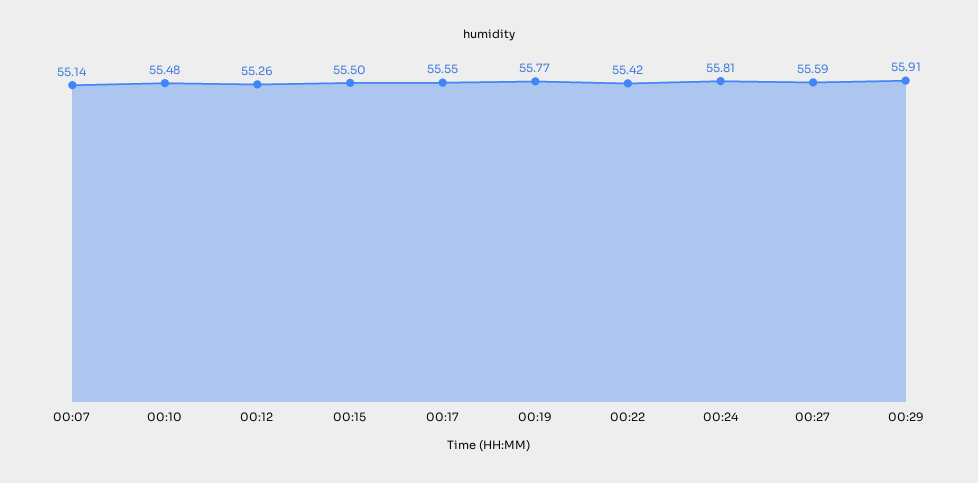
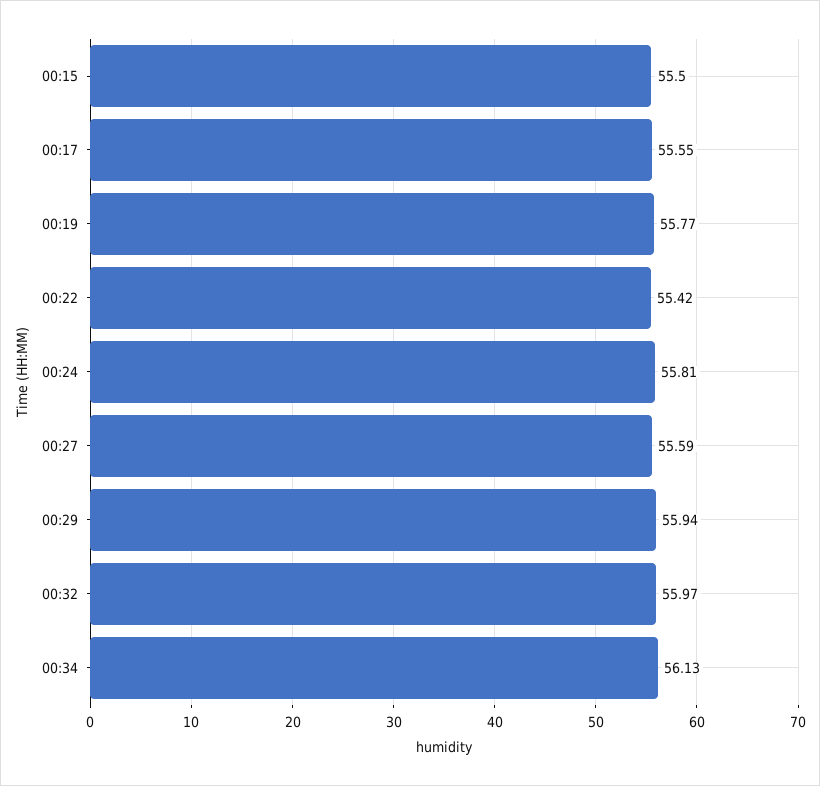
00:07: 55.14 -> none
00:10: 55.48 -> none
00:12: 55.26 -> none
00:29: 55.91 -> 55.94
00:32: none -> 55.97
00:34: none -> 56.13

